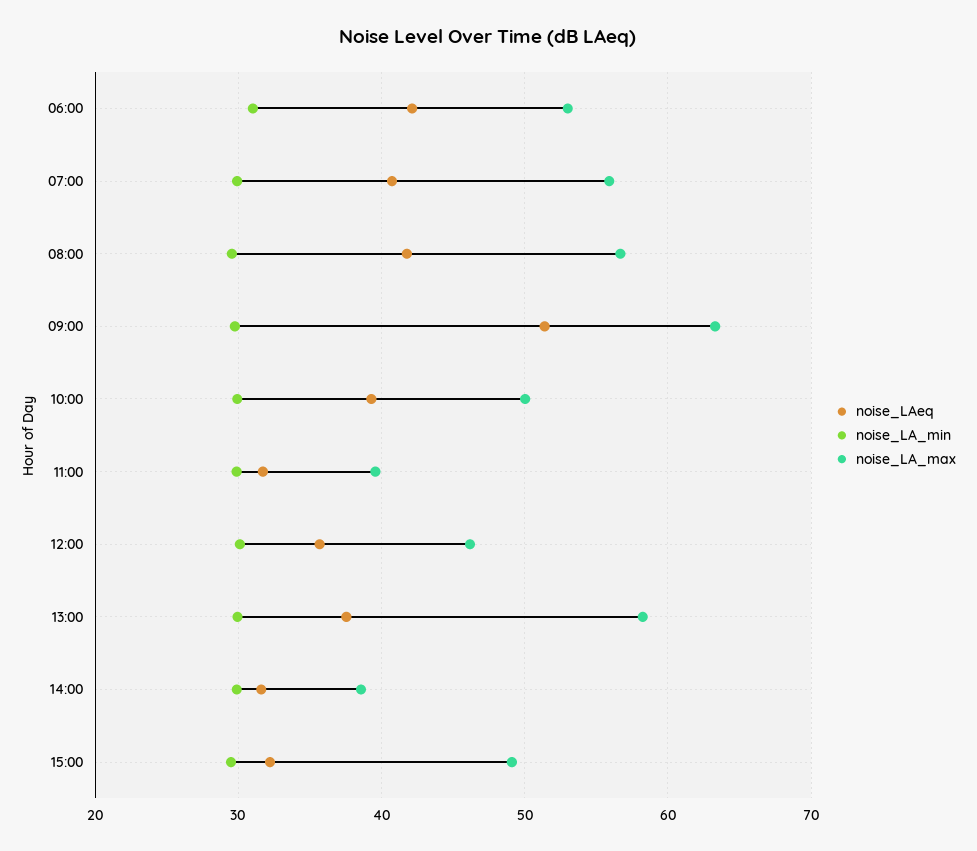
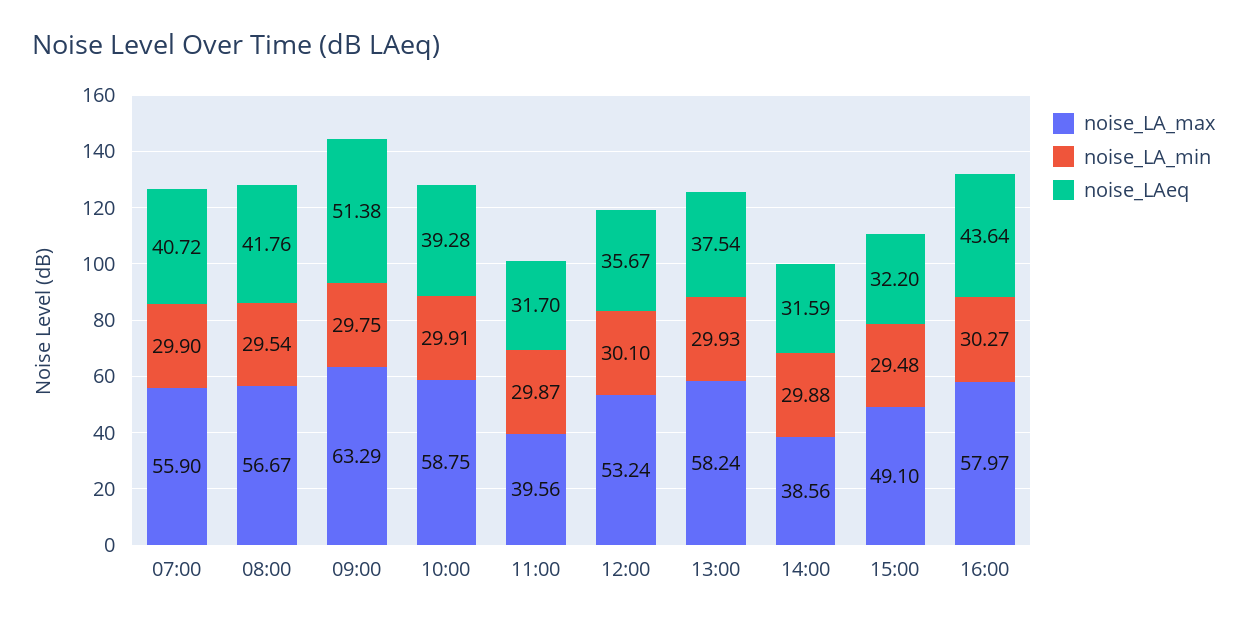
noise_LAeq, 06:00: 42 -> none
noise_LA_min, 06:00: 31 -> none
noise_LA_max, 06:00: 53 -> none
noise_LA_max, 10:00: 50 -> 58.75
noise_LA_max, 12:00: 46 -> 53.24
noise_LA_max, 16:00: none -> 57.97
noise_LA_min, 16:00: none -> 30.27
noise_LAeq, 16:00: none -> 43.64

